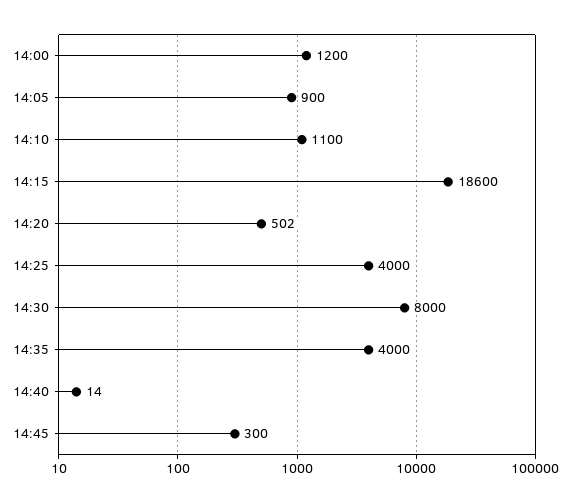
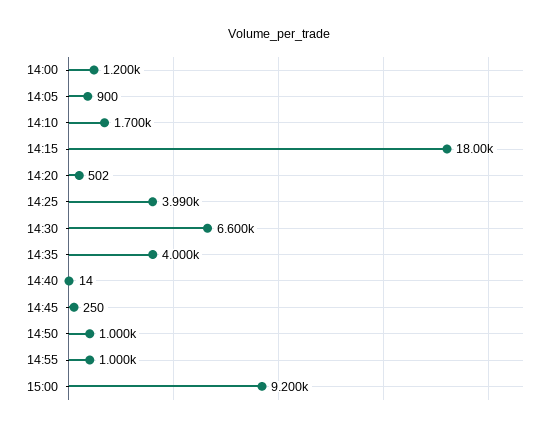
14:10: 1100 -> 1700
14:15: 18600 -> 18000
14:25: 4000 -> 3990
14:30: 8000 -> 6600
14:45: 300 -> 250
14:50: none -> 1000
14:55: none -> 1000
15:00: none -> 9200

